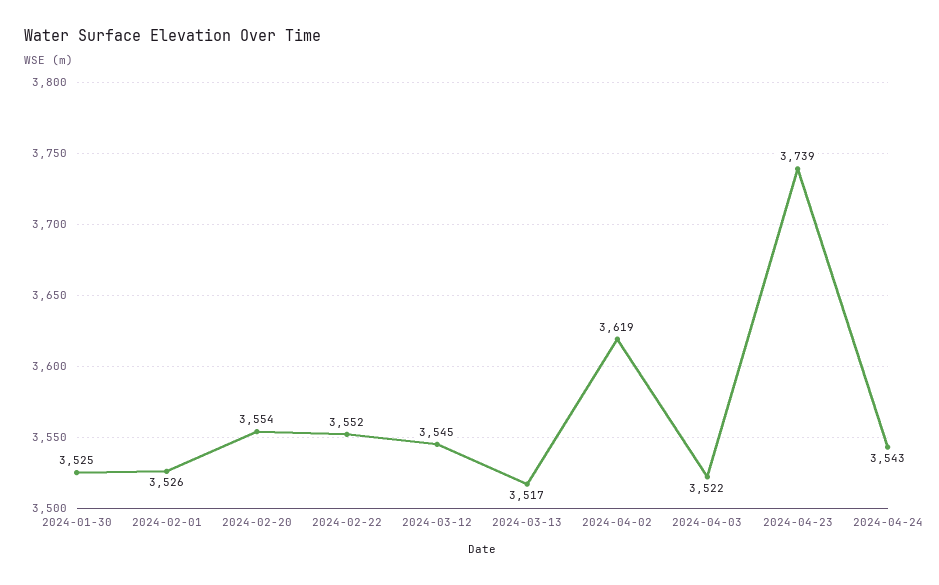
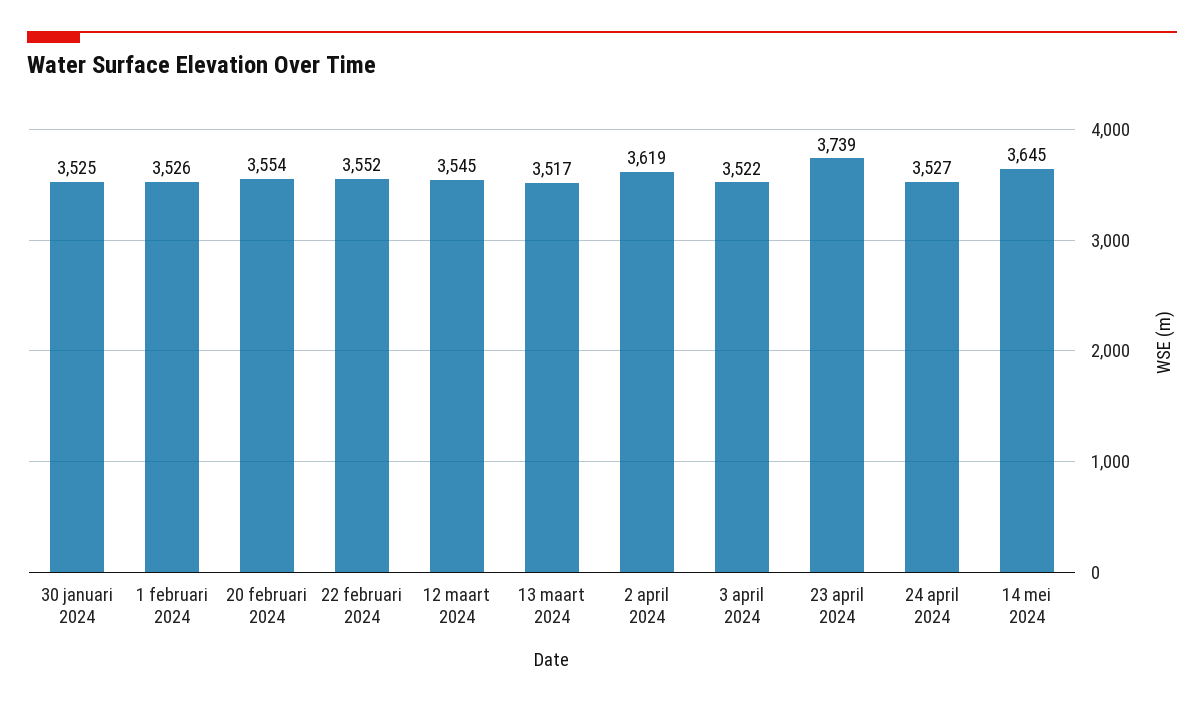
2024-04-24: 3543 -> 3527
14 mei 2024: none -> 3645

